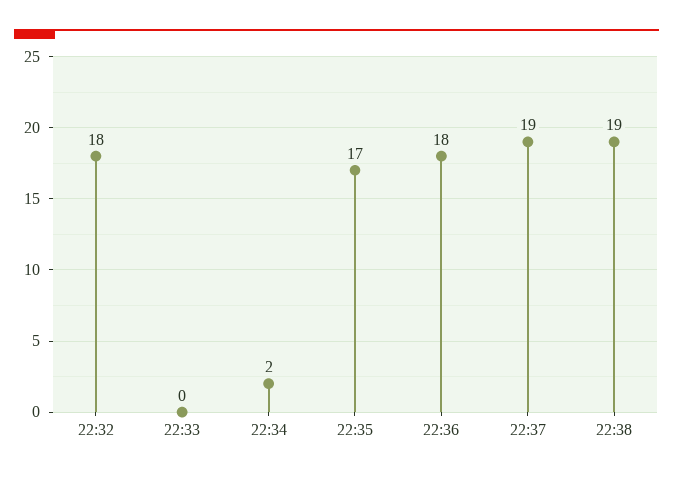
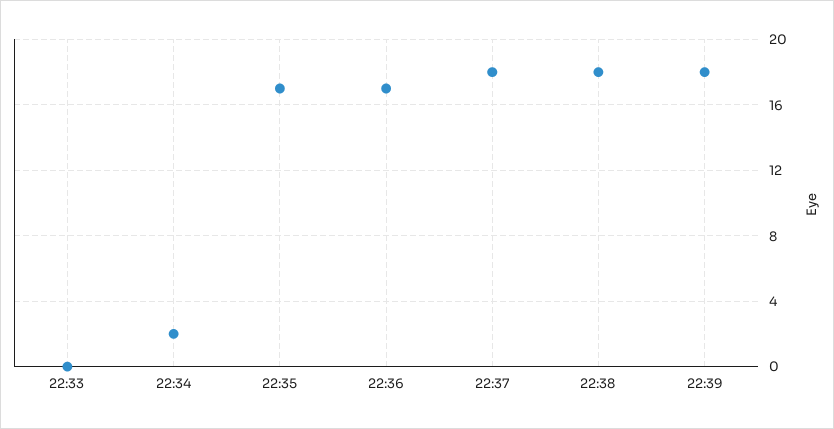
22:32: 18 -> none
22:36: 18 -> 17
22:37: 19 -> 18
22:38: 19 -> 18
22:39: none -> 18

